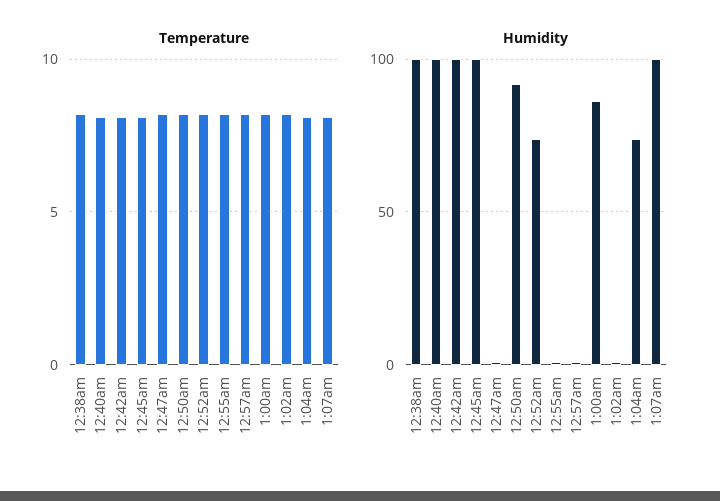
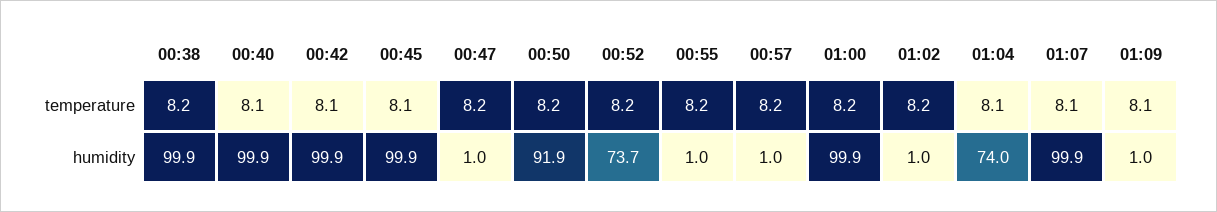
Humidity, 1:00am: 85 -> 99.9
Temperature, 01:09: none -> 8.1
Humidity, 01:09: none -> 1

